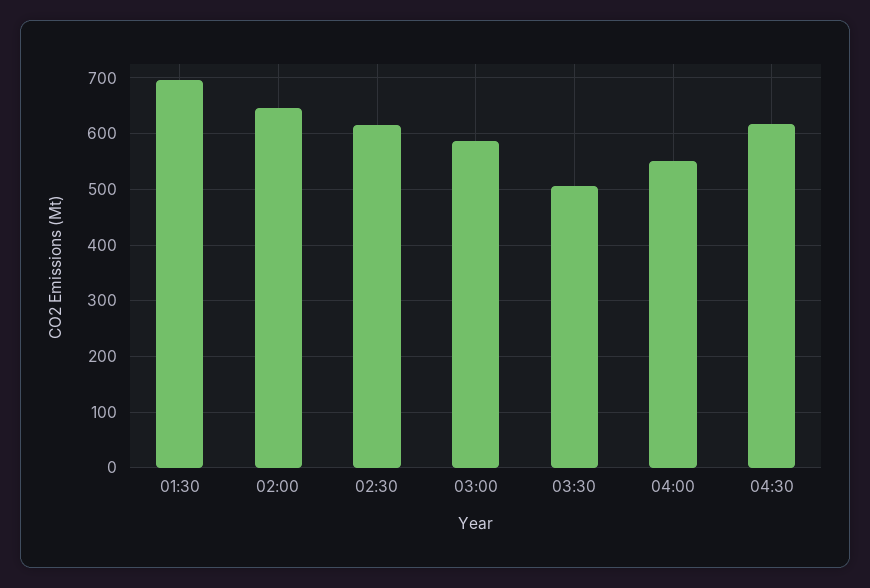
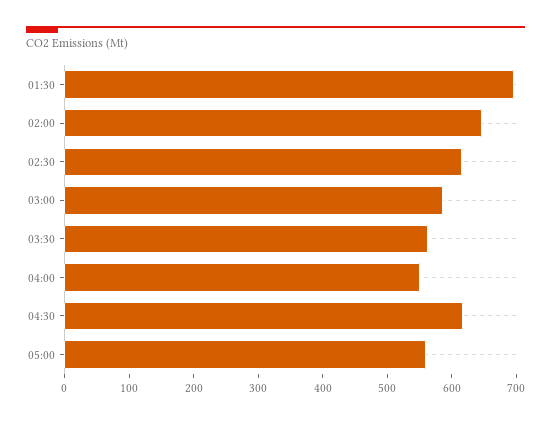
03:30: 500 -> 560
05:00: none -> 560

